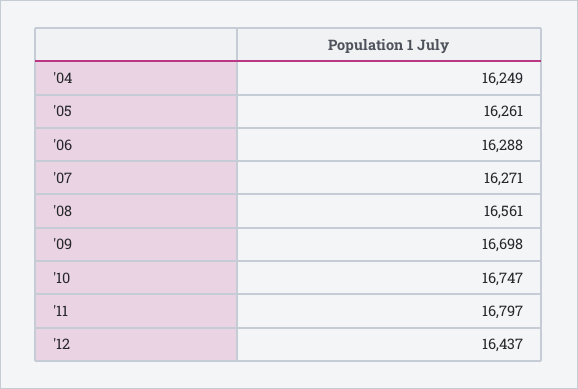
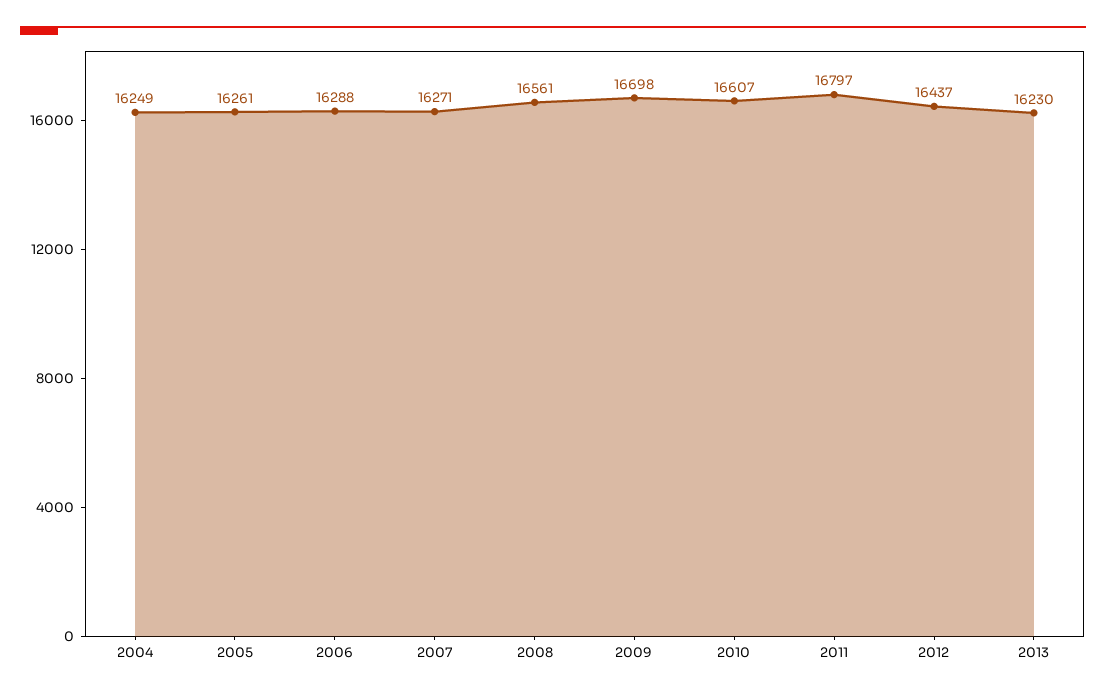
'10: 16747 -> 16607
2013: none -> 16230

